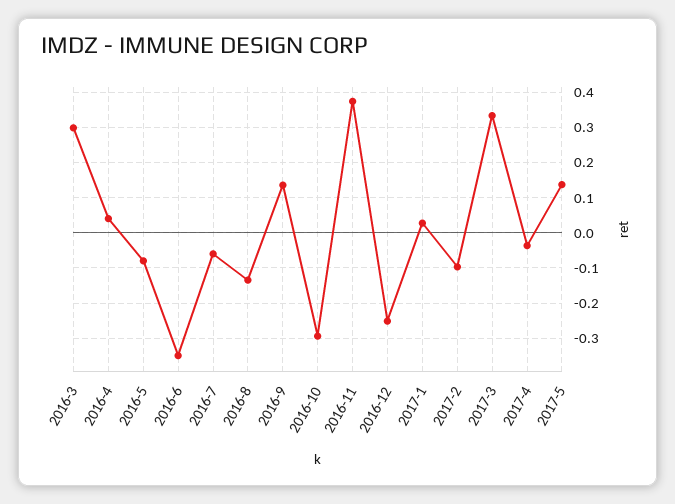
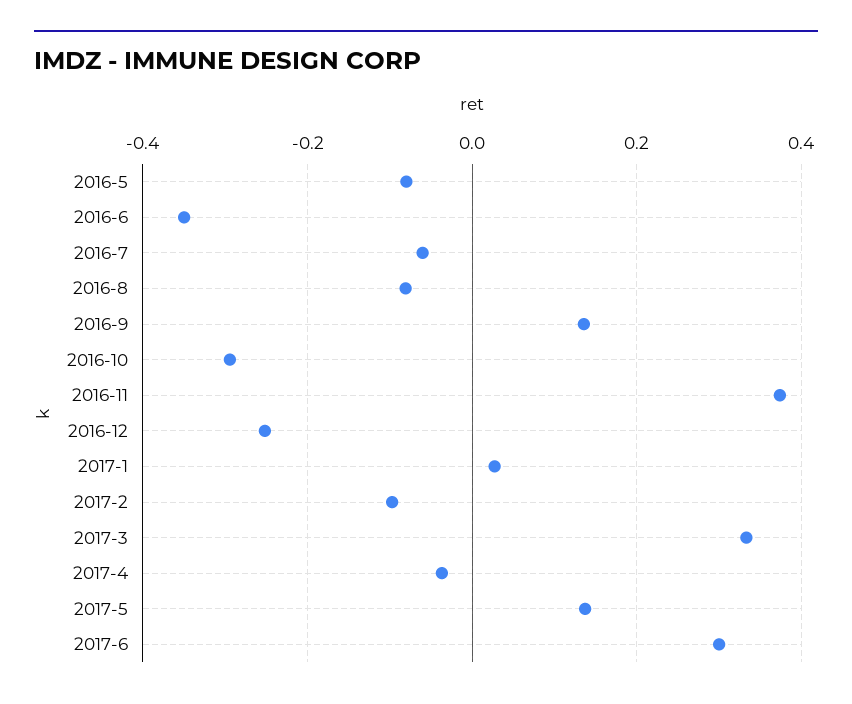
2016-3: 0.3 -> none
2016-4: 0.04 -> none
2016-8: -0.14 -> -0.08
2017-6: none -> 0.3

